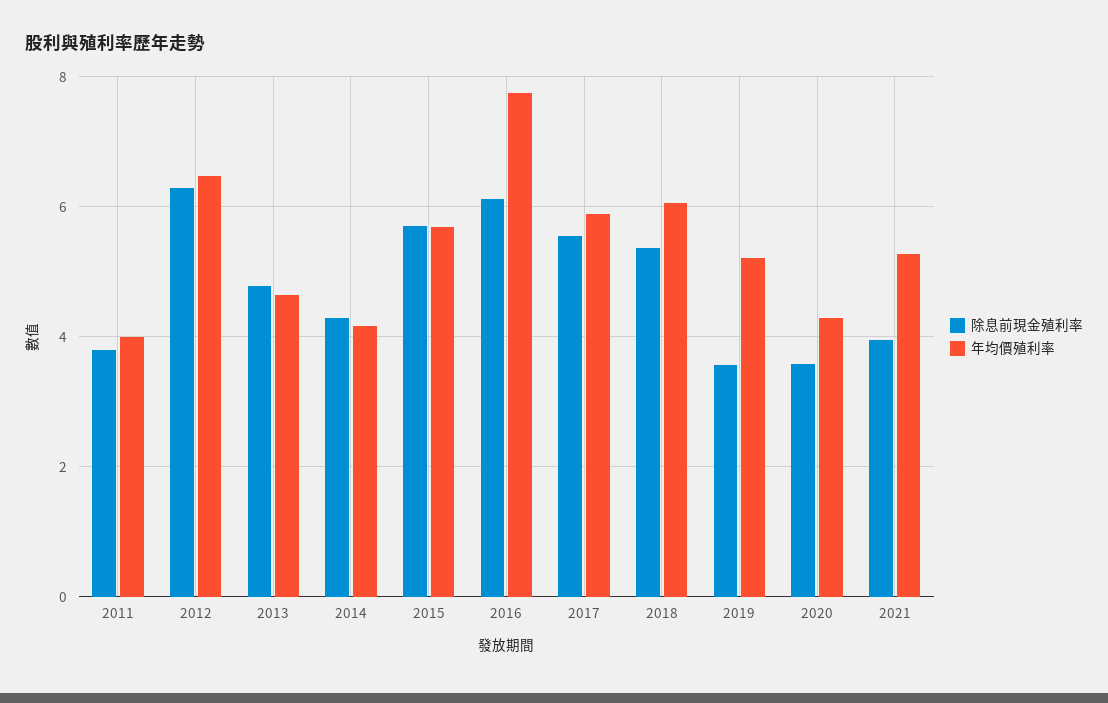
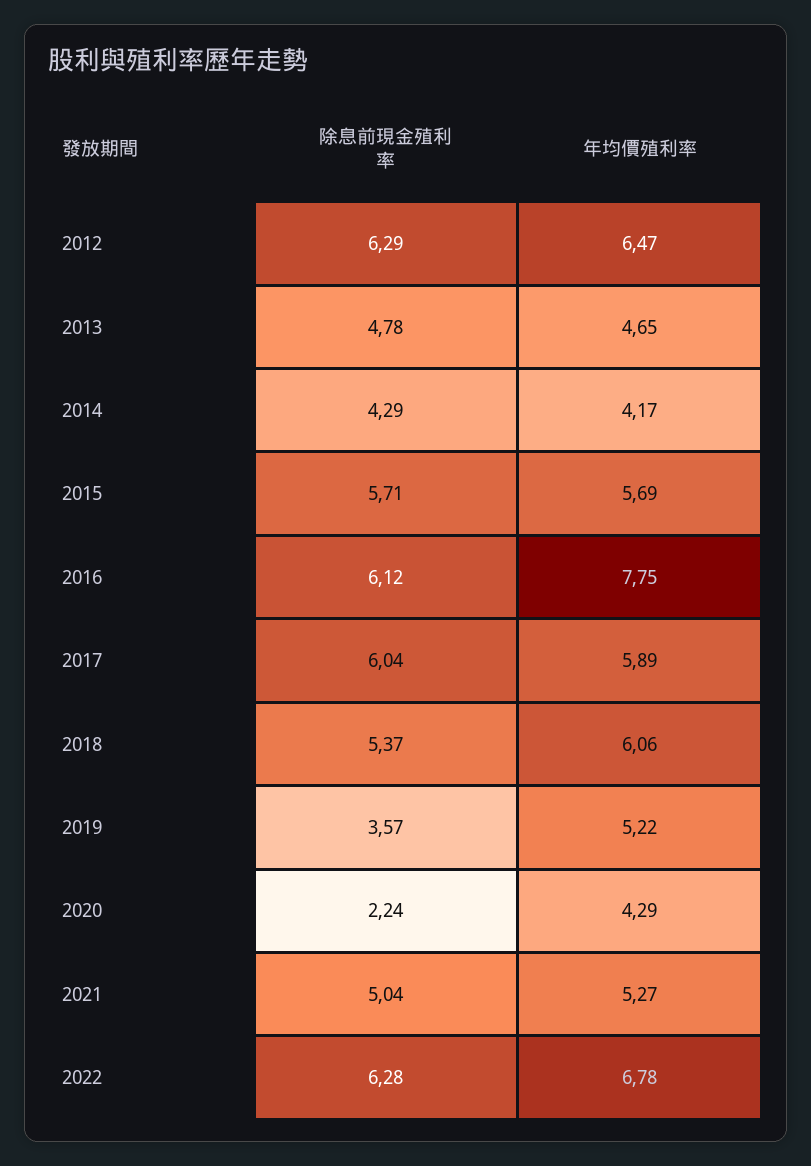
除息前現金殖利率, 2011: 3.8 -> none
年均價殖利率, 2011: 4 -> none
除息前現金殖利率, 2017: 5.6 -> 6.04
除息前現金殖利率, 2020: 3.6 -> 2.24
除息前現金殖利率, 2021: 4 -> 5.04
除息前現金殖利率, 2022: none -> 6.28
年均價殖利率, 2022: none -> 6.78

